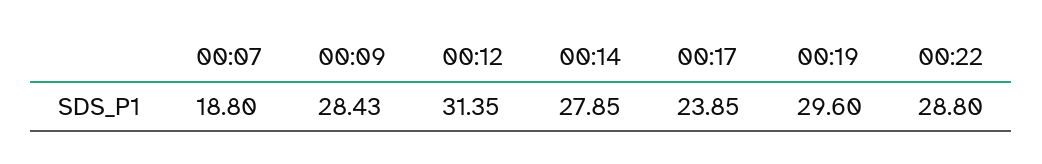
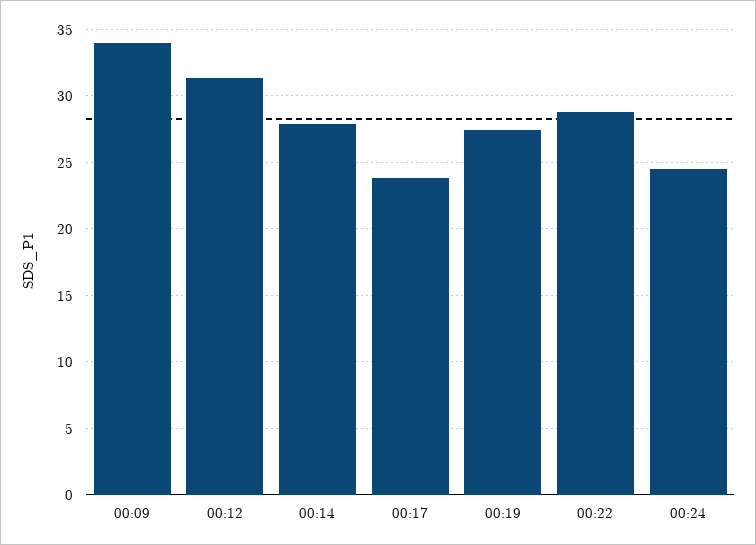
00:07: 18.8 -> none
00:09: 28.43 -> 34
00:19: 29.6 -> 27.5
00:24: none -> 24.5

